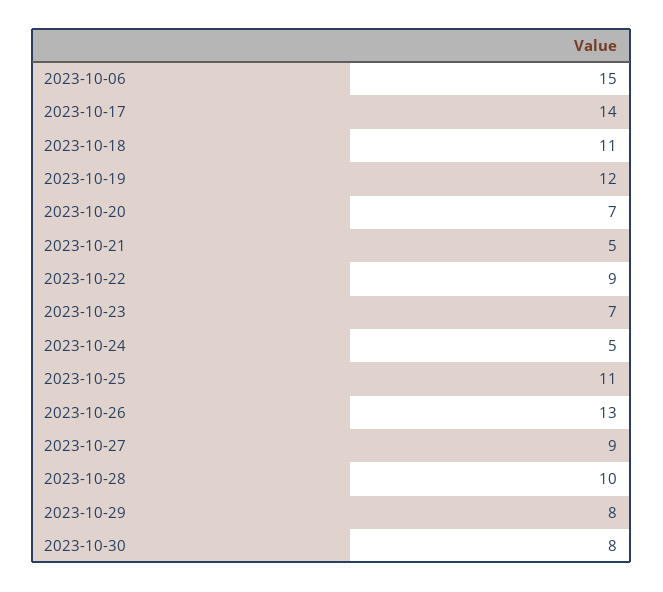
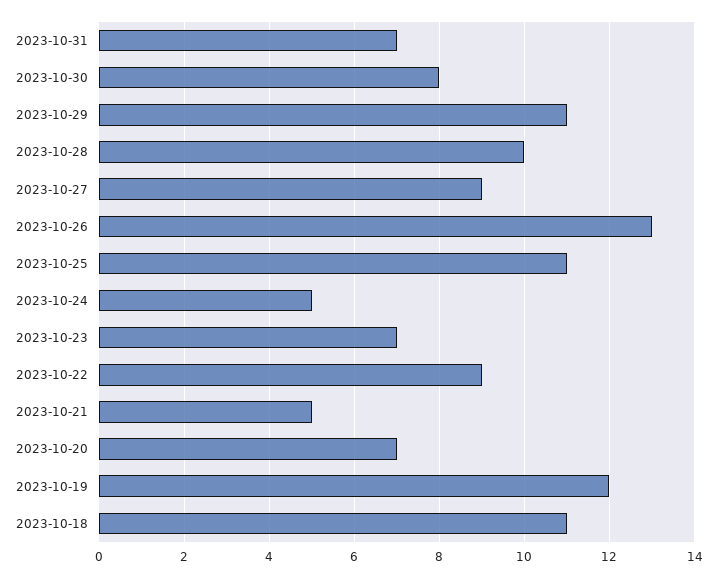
2023-10-06: 15 -> none
2023-10-17: 14 -> none
2023-10-29: 8 -> 11
2023-10-31: none -> 7

